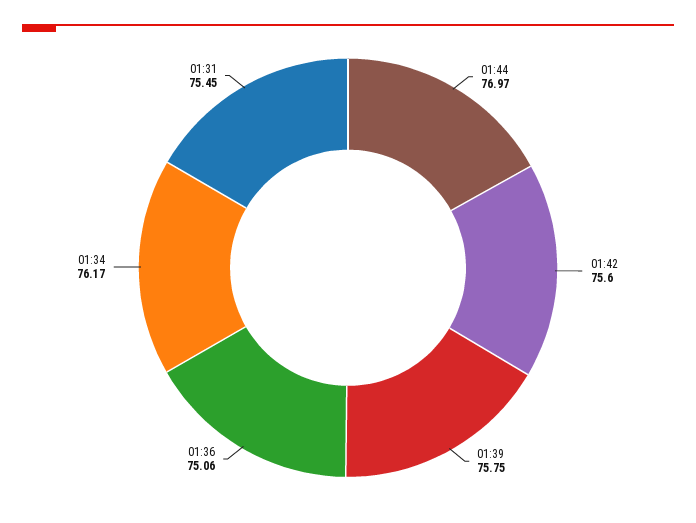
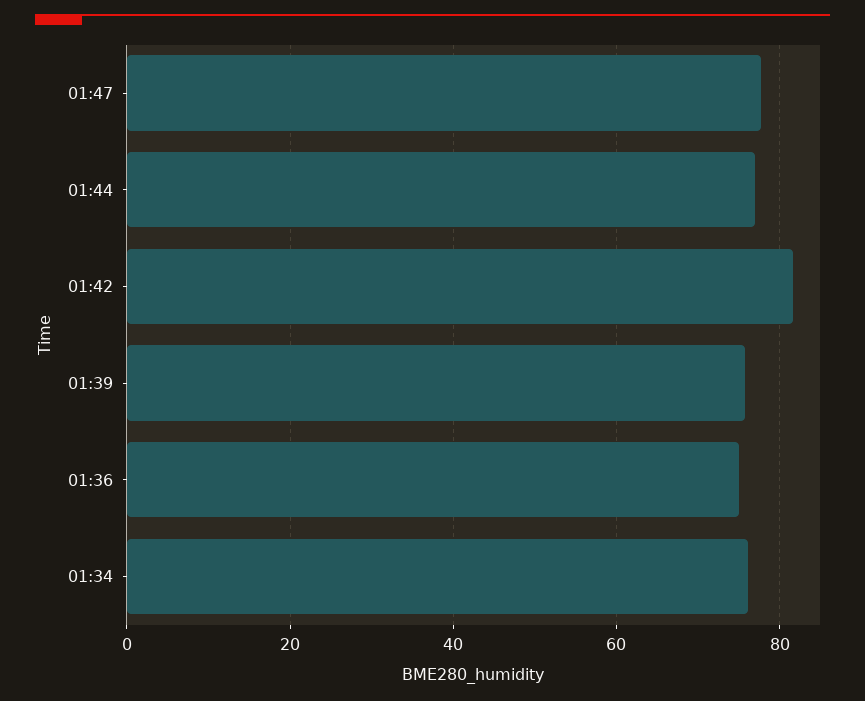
01:42: 75.6 -> 82
01:31: 75.45 -> none
01:47: none -> 78

